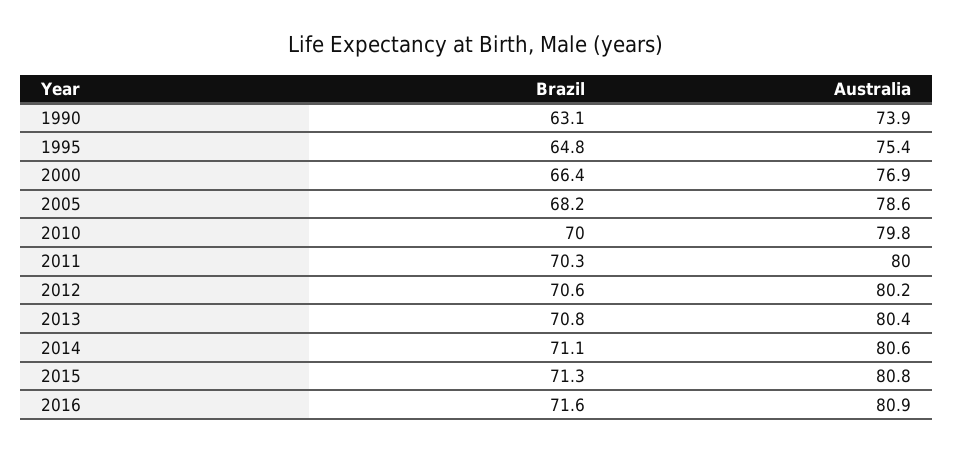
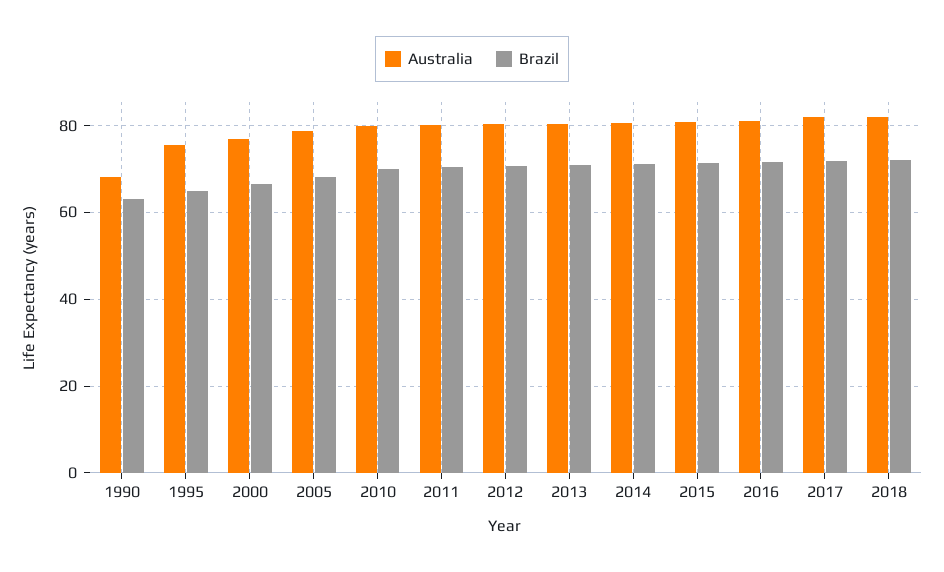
Australia, 1990: 73.9 -> 68
Australia, 2017: none -> 82
Brazil, 2017: none -> 72
Australia, 2018: none -> 82
Brazil, 2018: none -> 72

